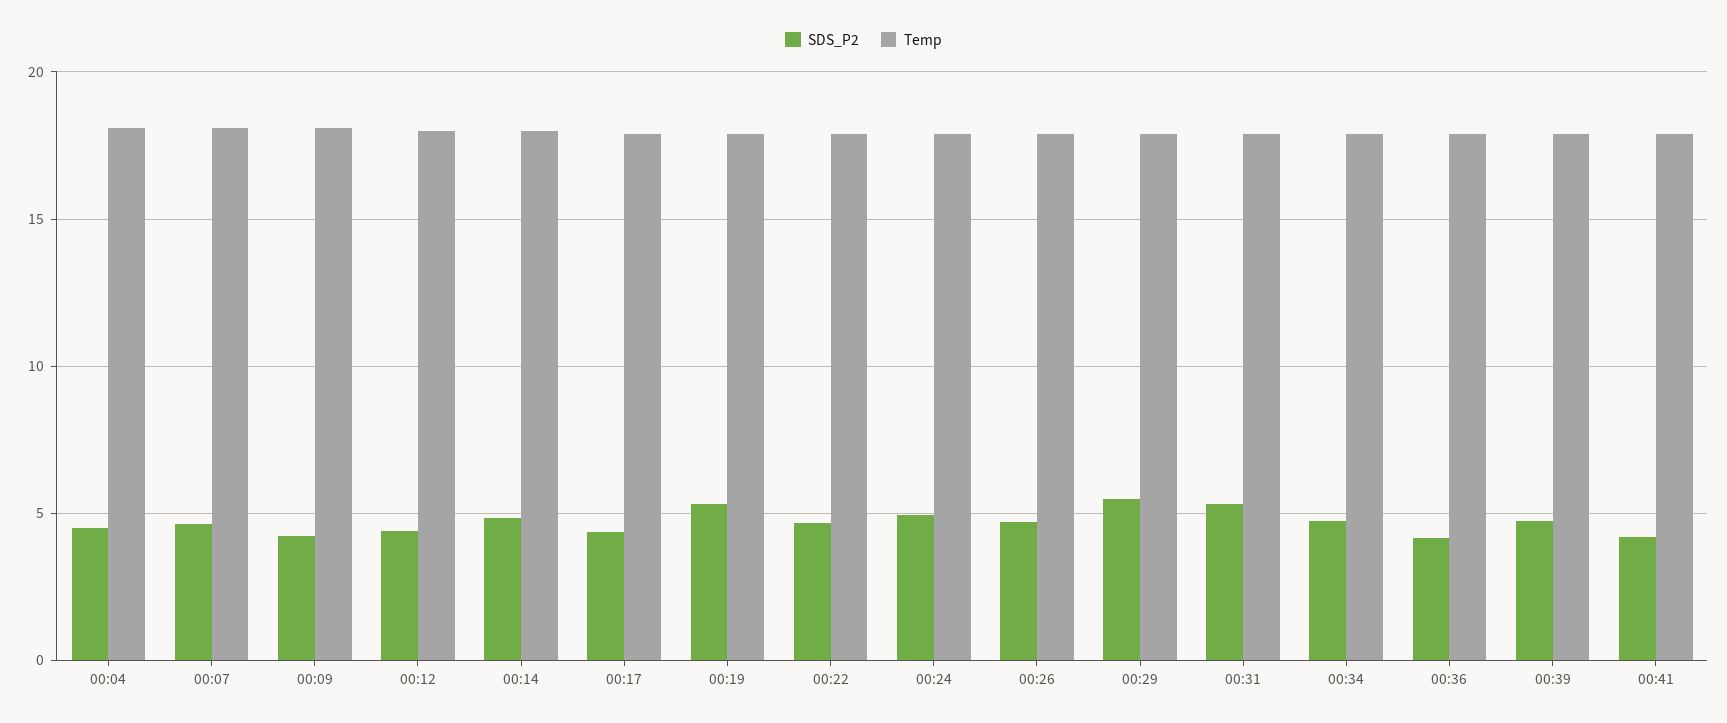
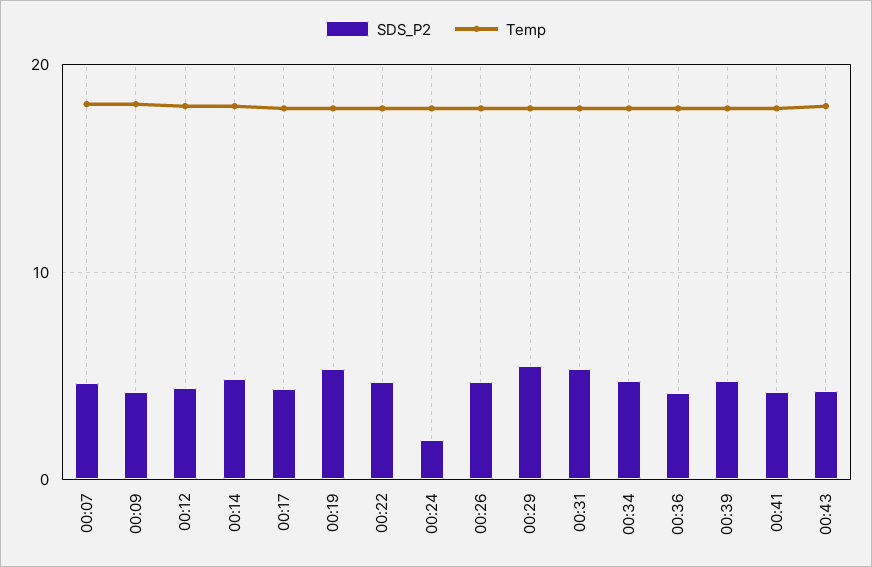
SDS_P2, 00:04: 4.5 -> none
Temp, 00:04: 18 -> none
SDS_P2, 00:24: 5 -> 2
SDS_P2, 00:43: none -> 4
Temp, 00:43: none -> 18

